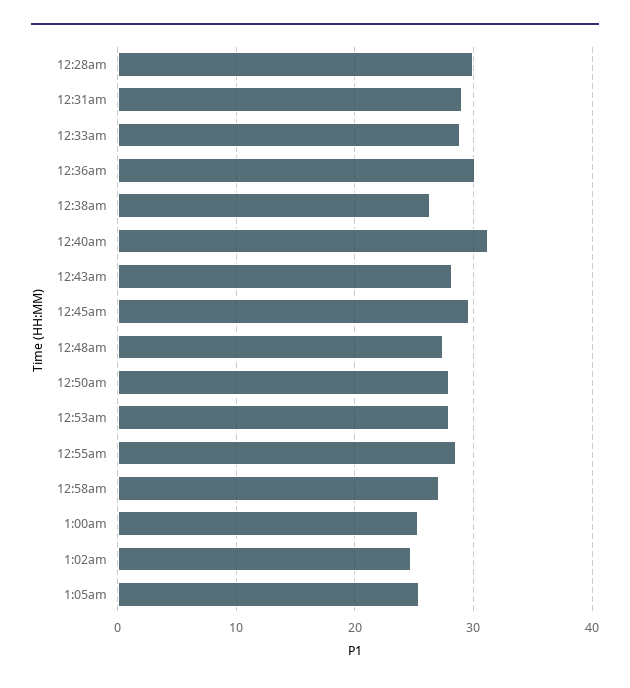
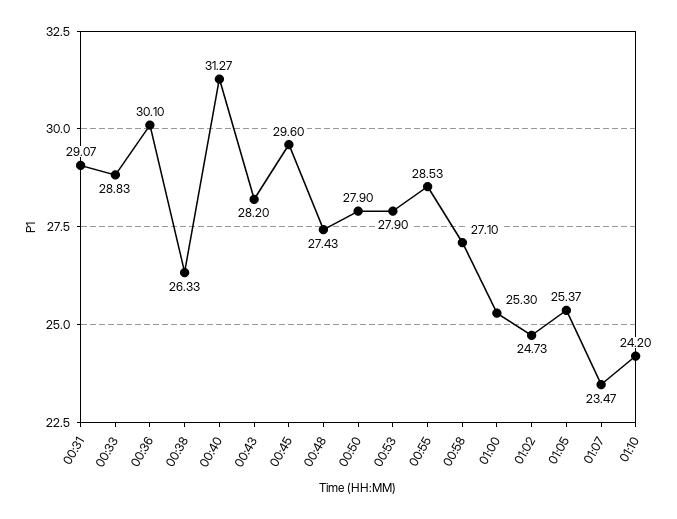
12:28am: 30 -> none
01:07: none -> 23.47
01:10: none -> 24.2

